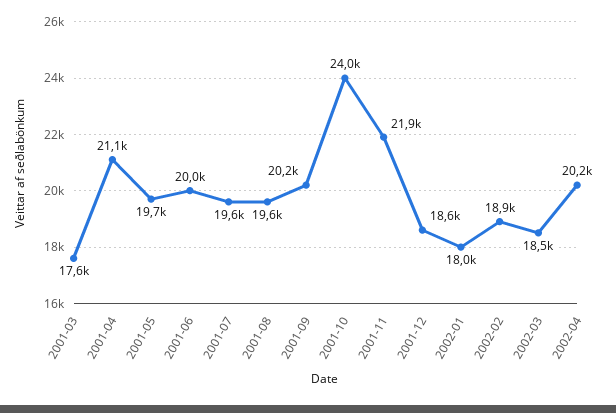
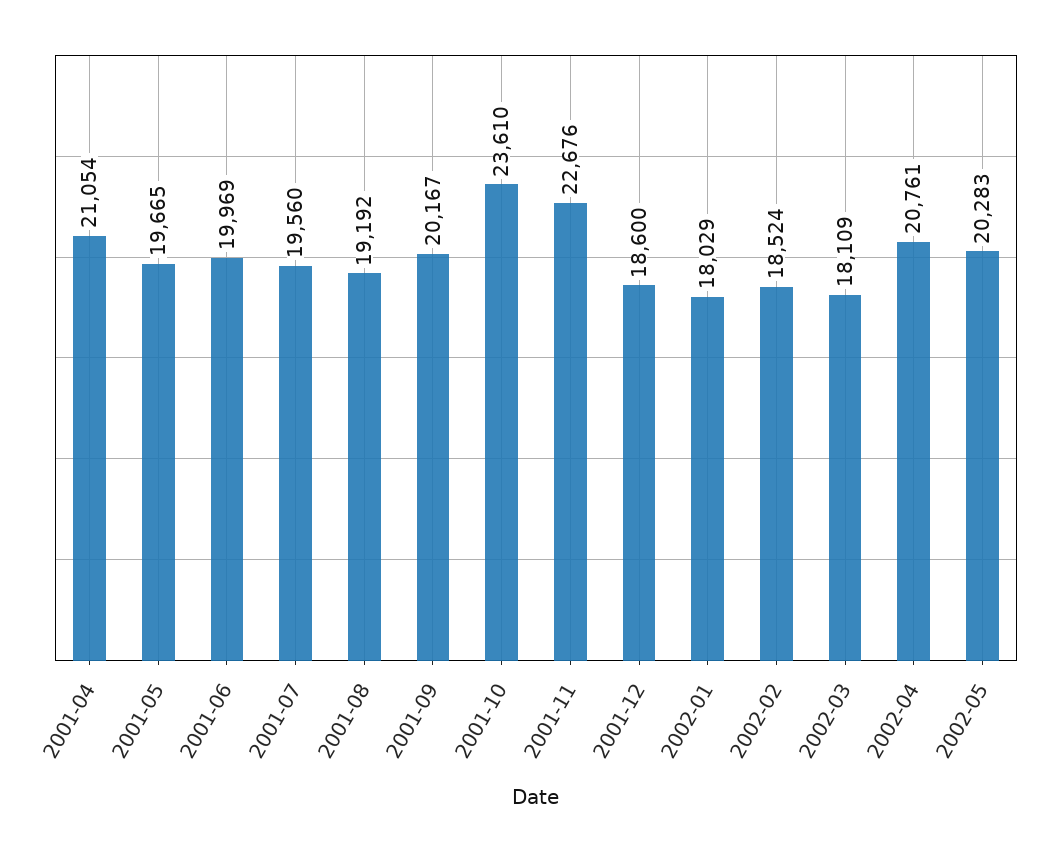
2001-03: 17600 -> none
2001-08: 19600 -> 19192
2001-10: 24000 -> 23610
2001-11: 21900 -> 22676
2002-02: 18900 -> 18524
2002-03: 18500 -> 18109
2002-04: 20200 -> 20761
2002-05: none -> 20283

